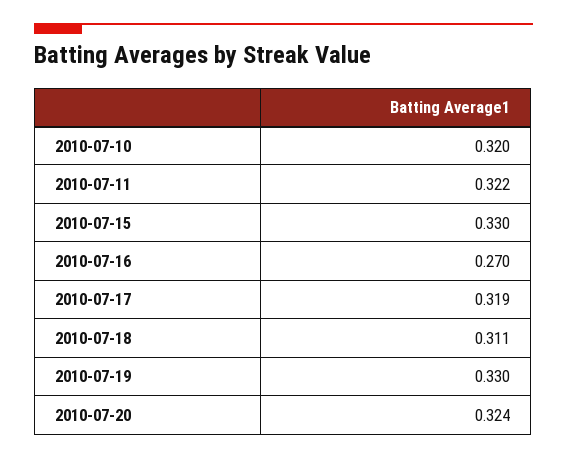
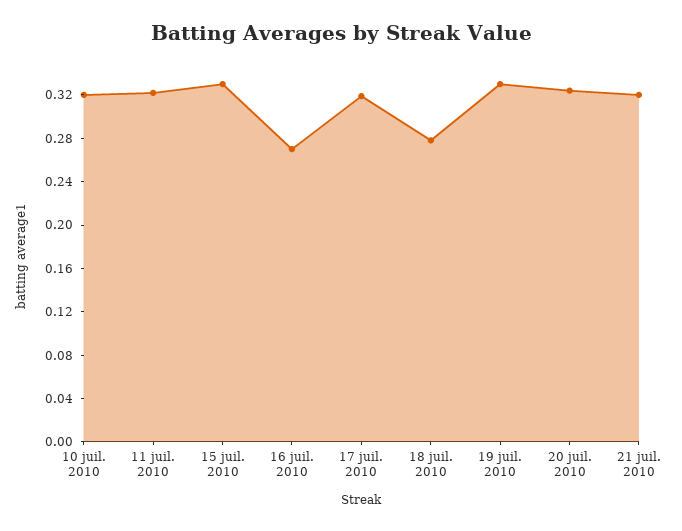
2010-07-18: 0.311 -> 0.28
21 juil. 2010: none -> 0.32

